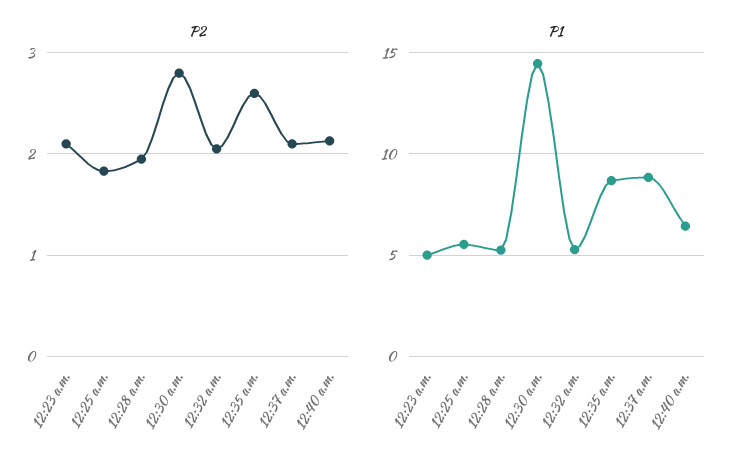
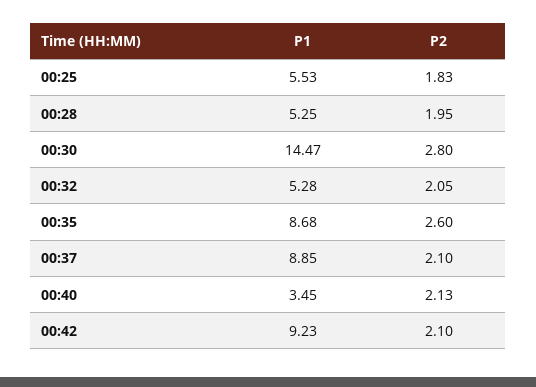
P2, 12:23 a.m.: 2.1 -> none
P1, 12:23 a.m.: 5 -> none
P1, 12:40 a.m.: 6.5 -> 3.45
P1, 00:42: none -> 9.23
P2, 00:42: none -> 2.1

